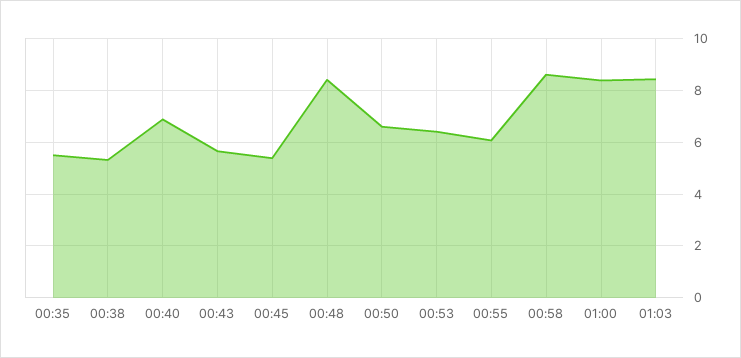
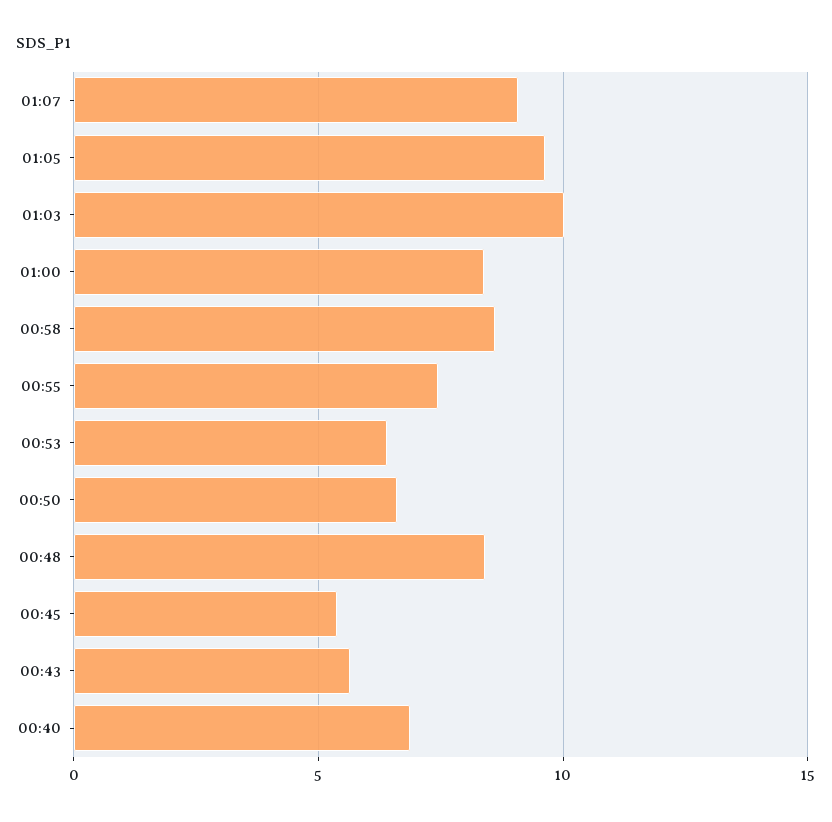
00:35: 5.5 -> none
00:38: 5.25 -> none
00:55: 6 -> 7.5
01:03: 8.5 -> 10
01:07: none -> 9
01:05: none -> 9.5

